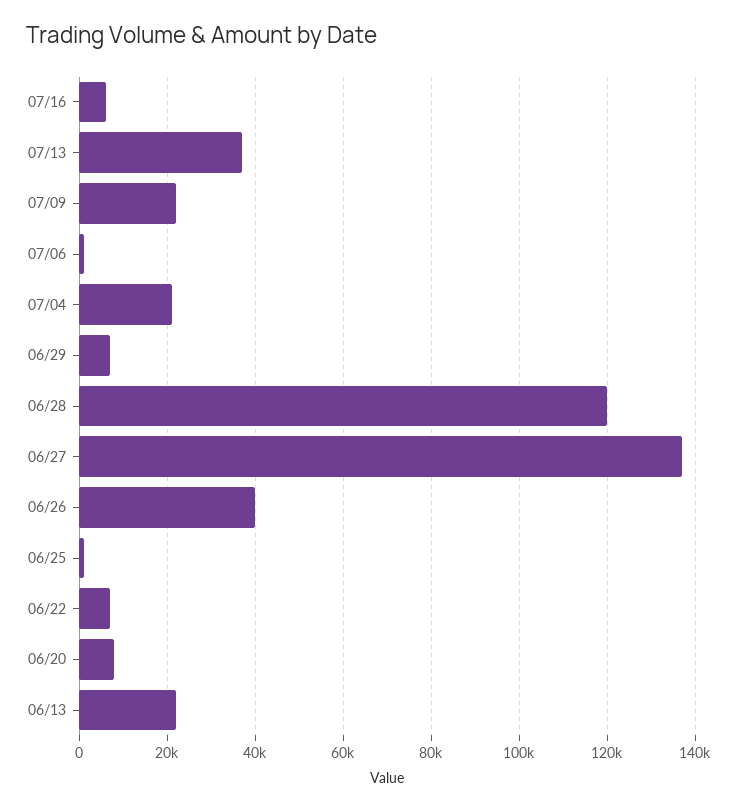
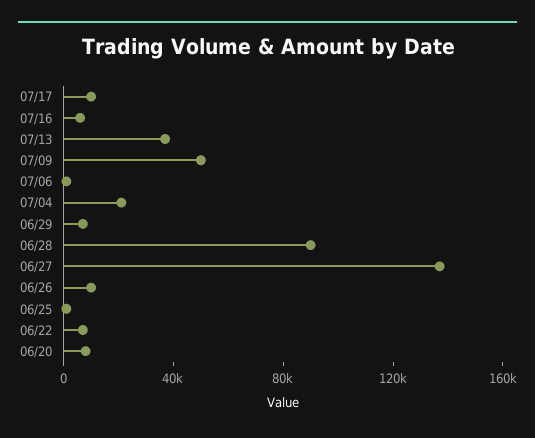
07/09: 22000 -> 50000
06/28: 120000 -> 90000
06/26: 40000 -> 10000
06/13: 22000 -> none
07/17: none -> 10000

